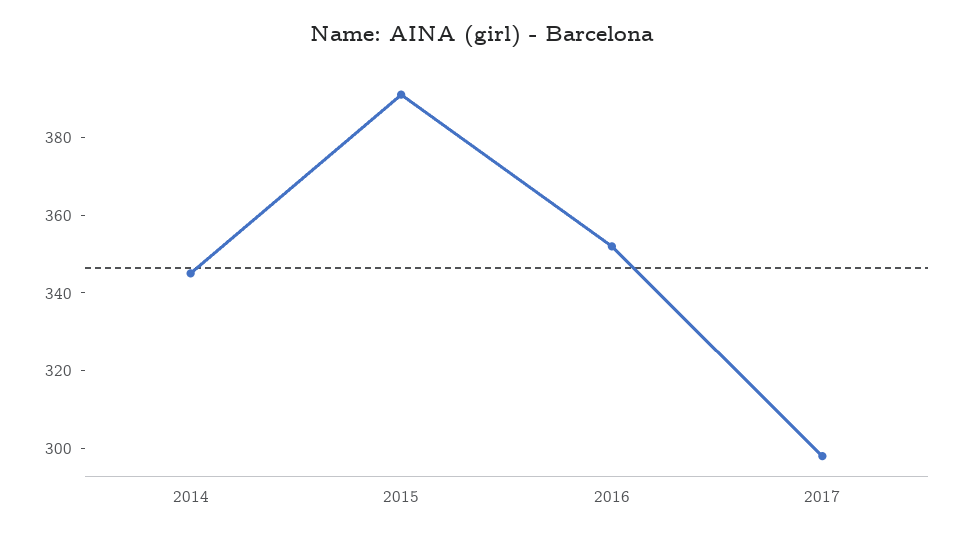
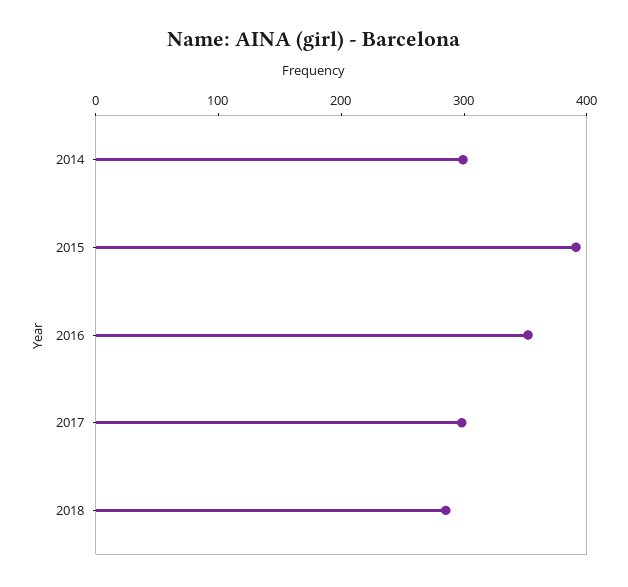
2014: 345 -> 300
2018: none -> 280

